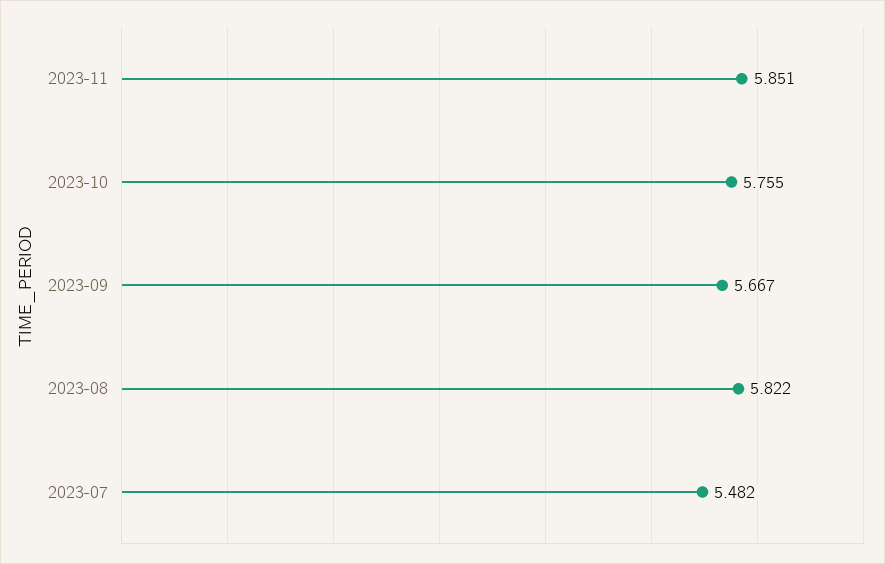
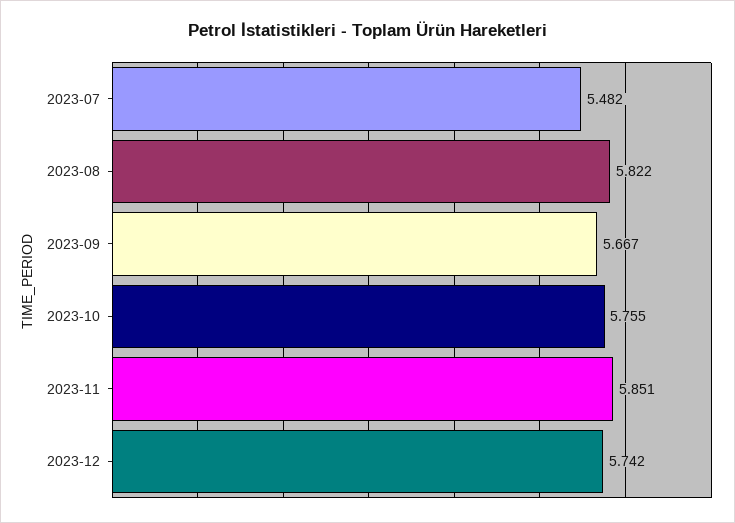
2023-12: none -> 5.742

